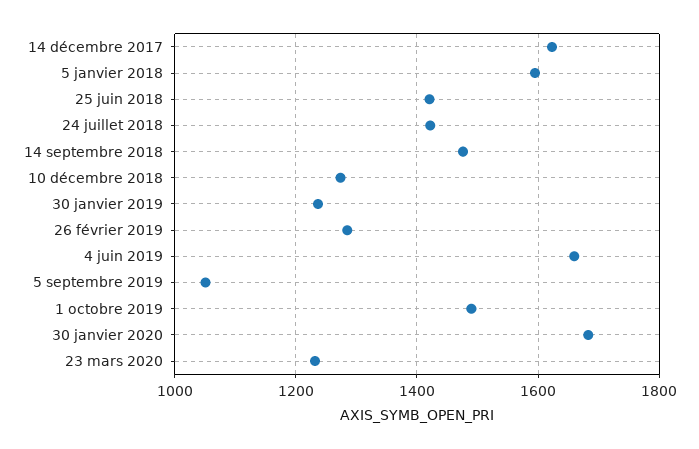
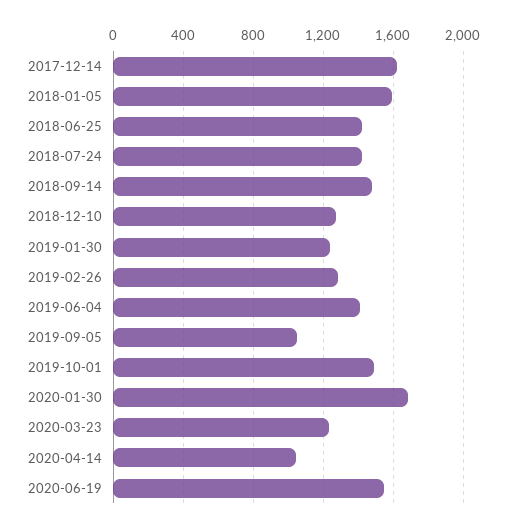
4 juin 2019: 1660 -> 1400
2020-04-14: none -> 1050
2020-06-19: none -> 1550

